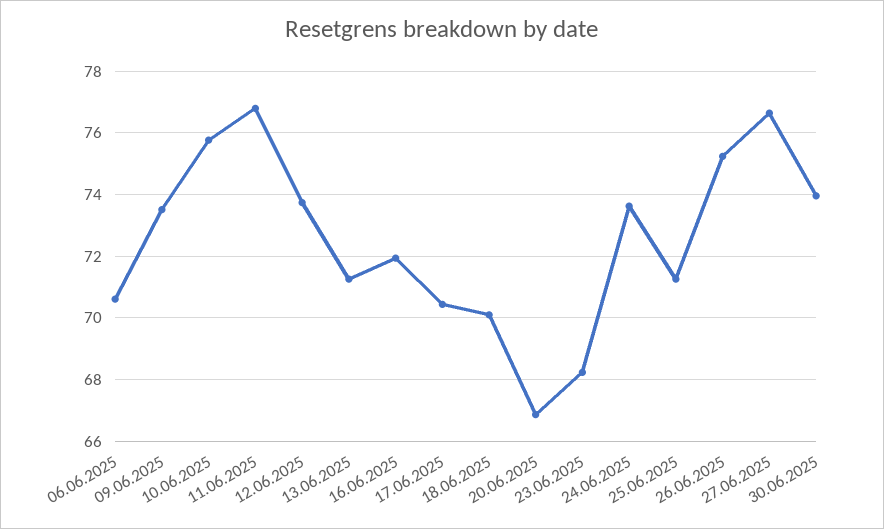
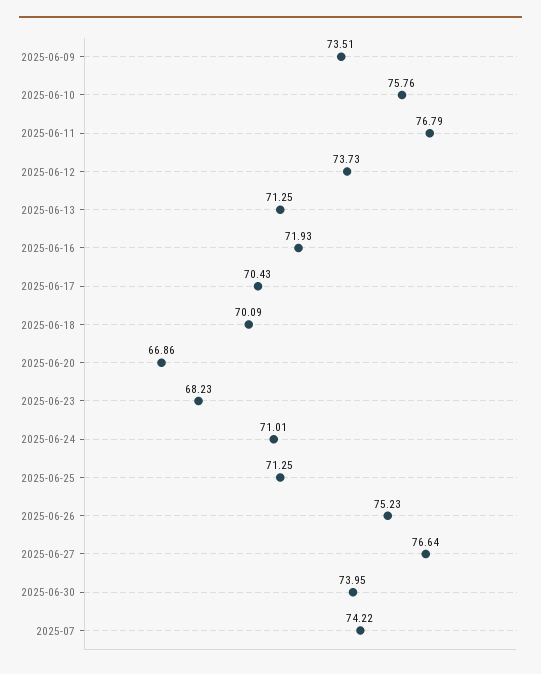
06.06.2025: 70.6 -> none
24.06.2025: 73.6 -> 71.01
2025-07: none -> 74.22

